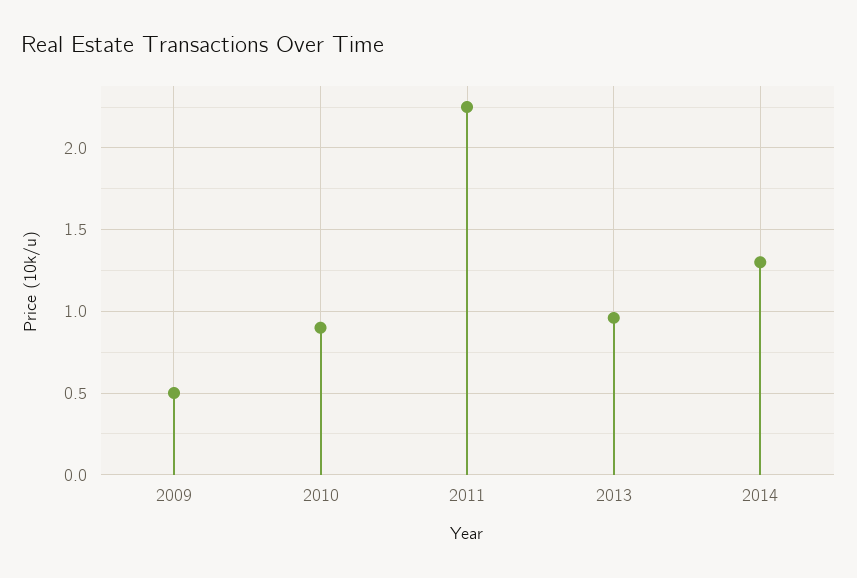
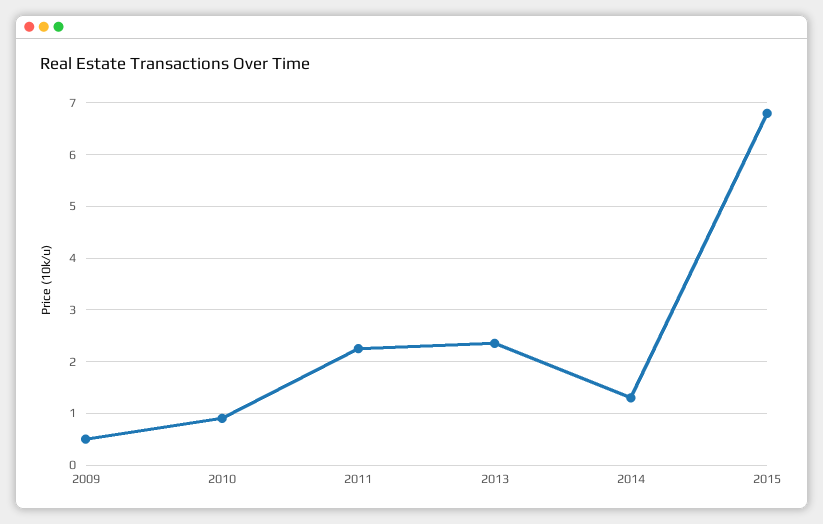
2013: 0.95 -> 2.4
2015: none -> 6.8

